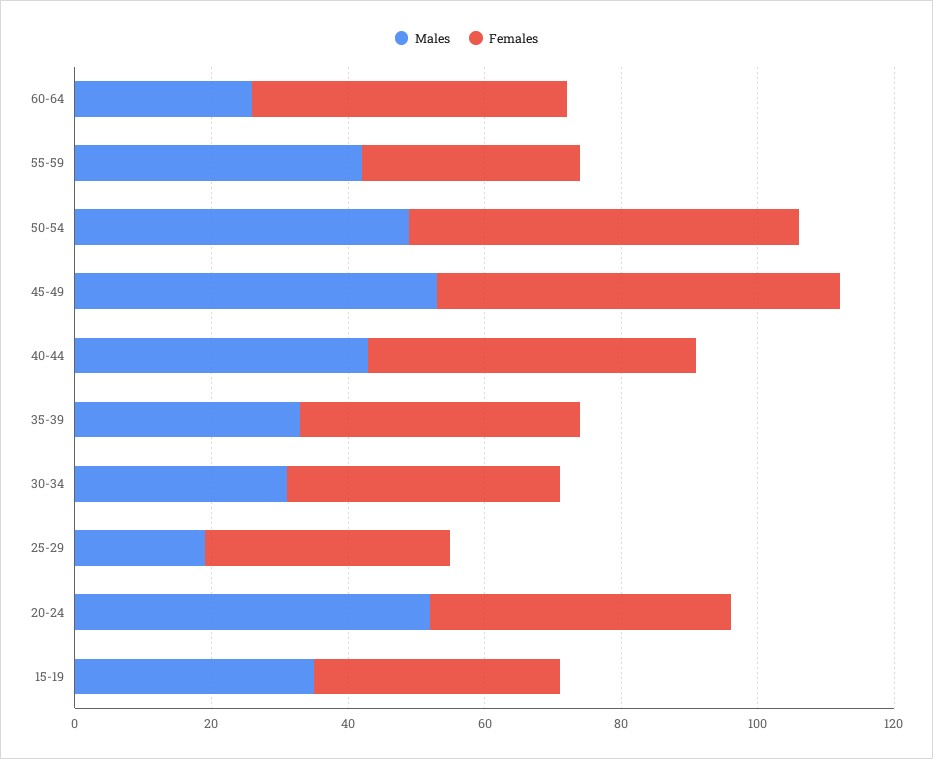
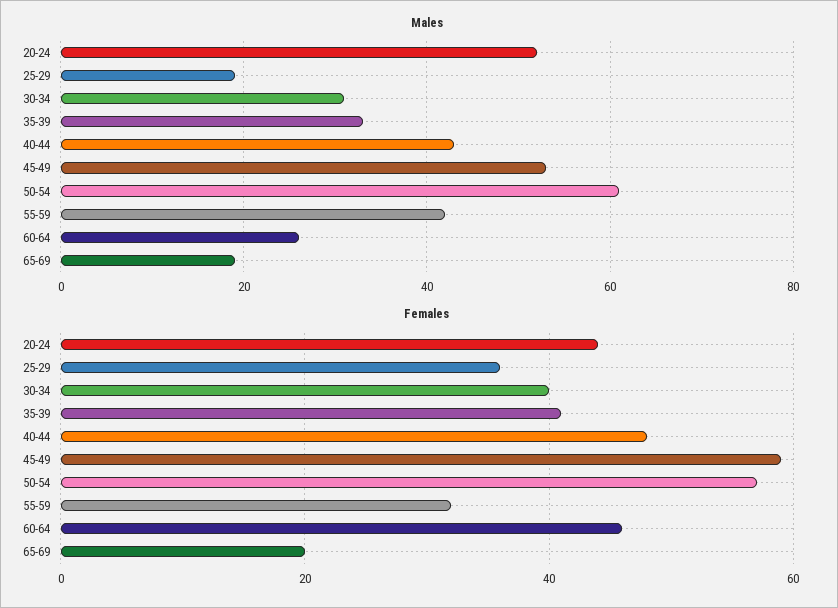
Males, 50-54: 50 -> 60
Males, 15-19: 35 -> none
Females, 15-19: 35 -> none
Males, 65-69: none -> 20
Females, 65-69: none -> 20

